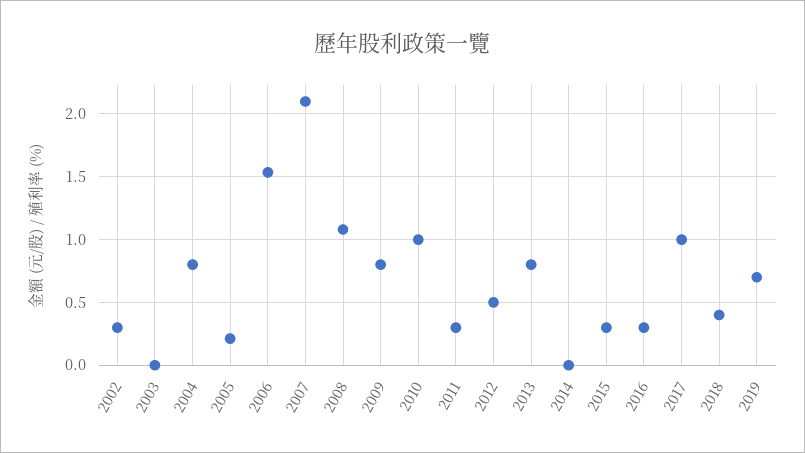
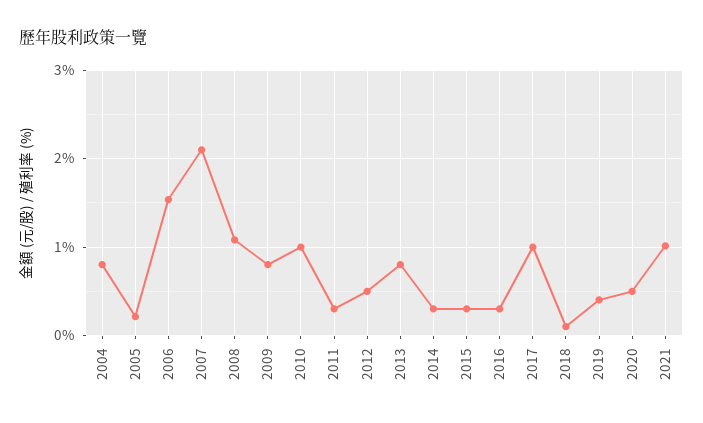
2002: 0.3 -> none
2003: 0 -> none
2014: 0 -> 0.3
2018: 0.4 -> 0.1
2019: 0.7 -> 0.4
2020: none -> 0.5
2021: none -> 1

